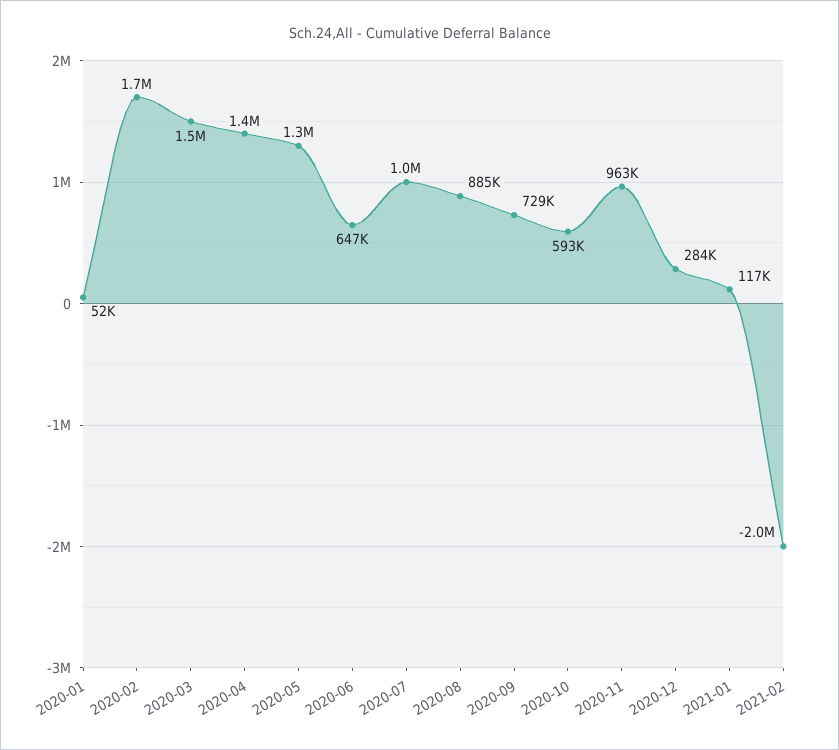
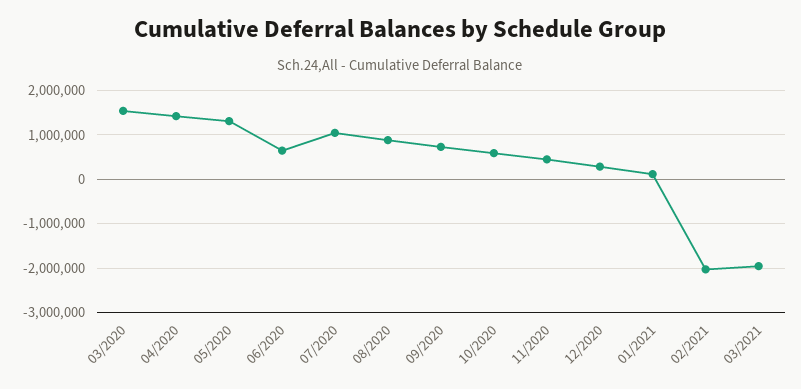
2020-01: 52000 -> none
2020-02: 1700000 -> none
2020-11: 963000 -> 400000
03/2021: none -> -2000000

